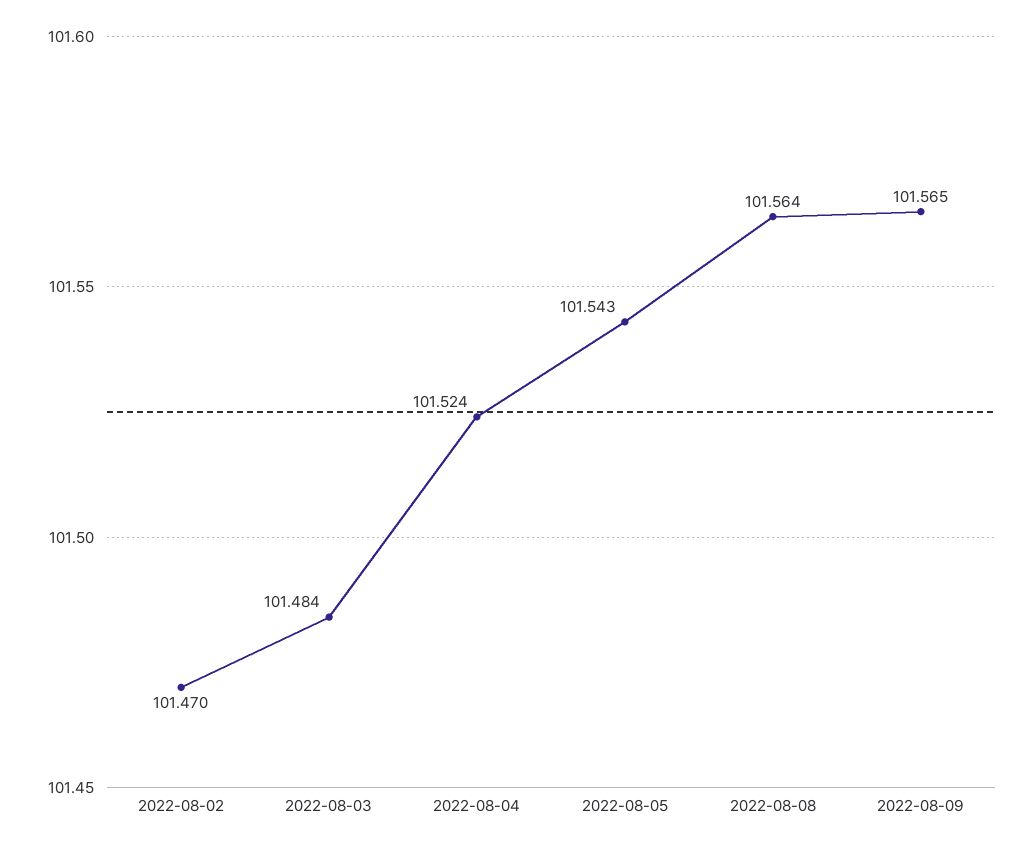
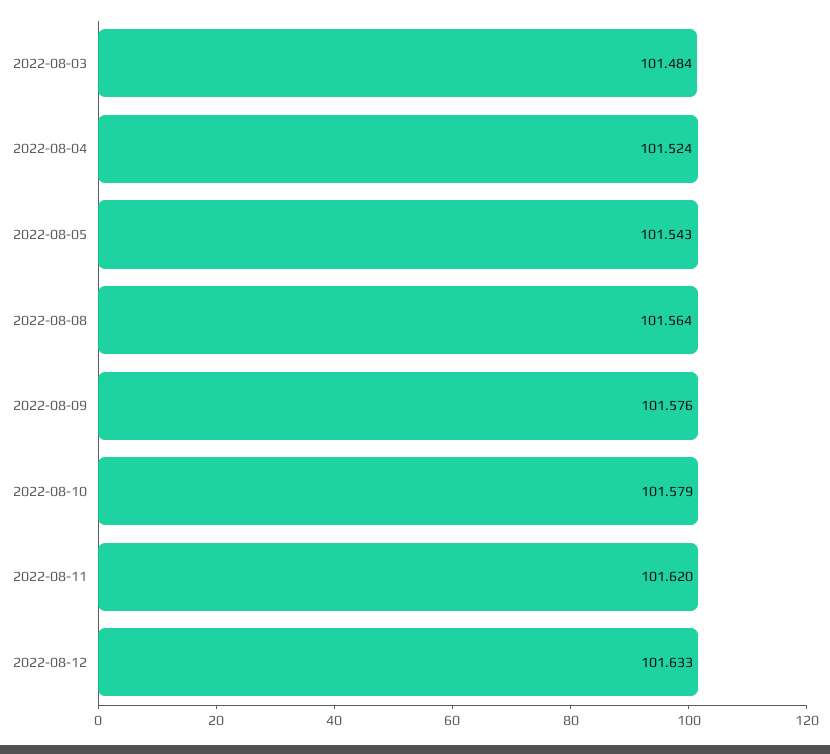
2022-08-02: 101.47 -> none
2022-08-09: 101.565 -> 101.576
2022-08-10: none -> 101.579
2022-08-11: none -> 101.62
2022-08-12: none -> 101.633

